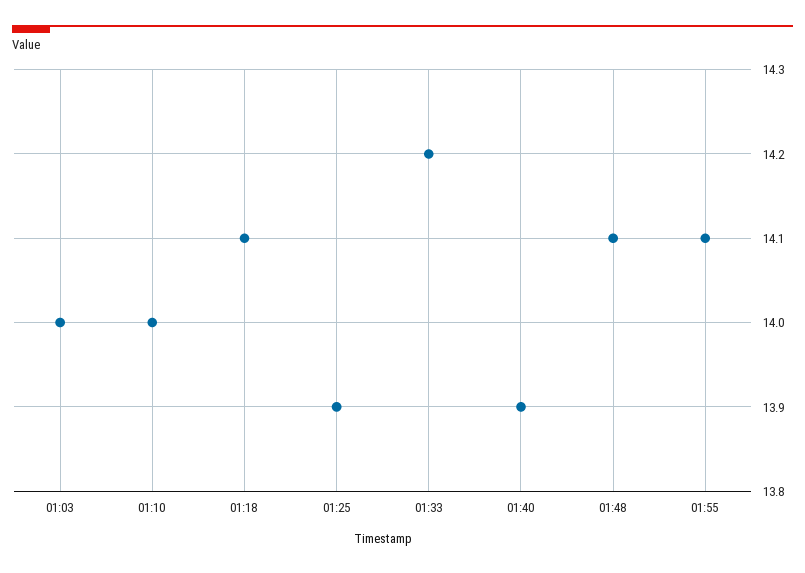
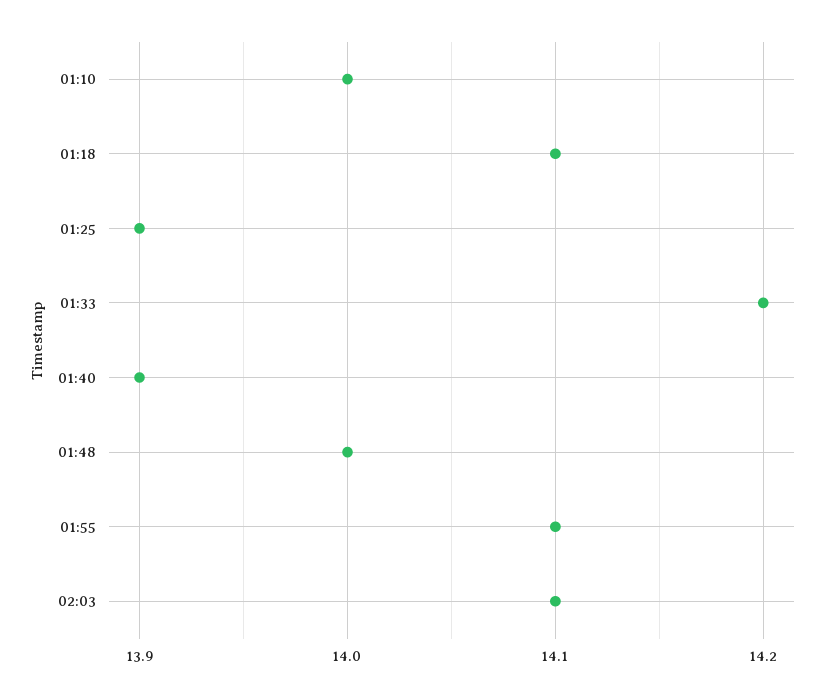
01:03: 14 -> none
01:48: 14.1 -> 14
02:03: none -> 14.1

